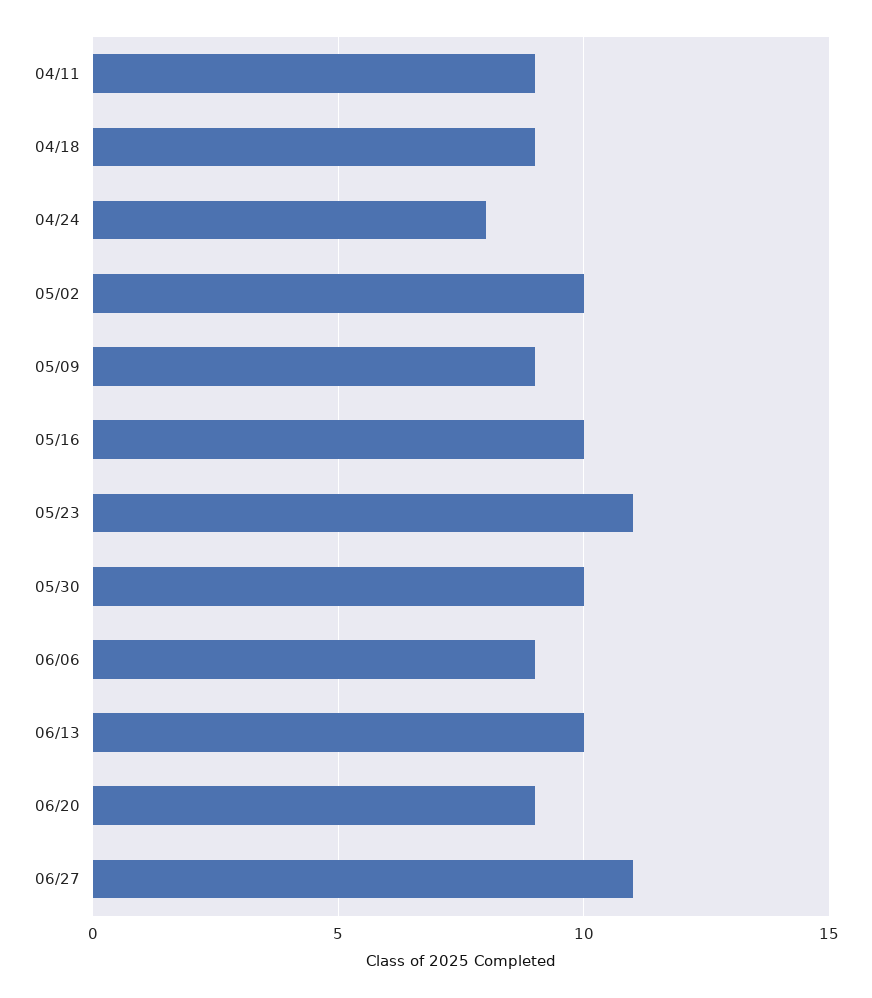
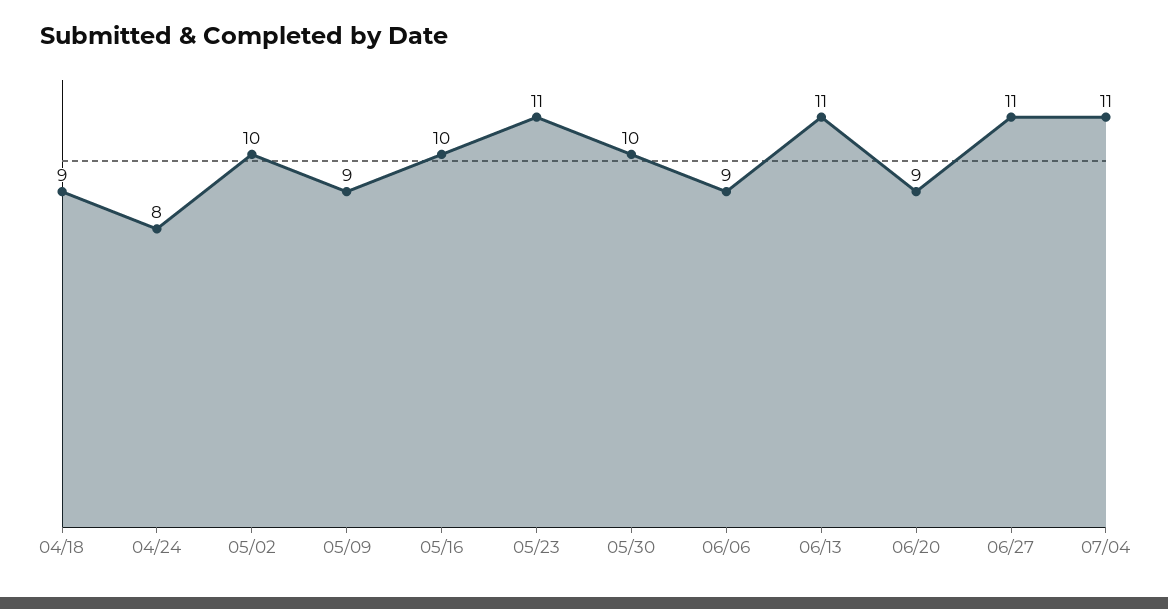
04/11: 9 -> none
06/13: 10 -> 11
07/04: none -> 11

